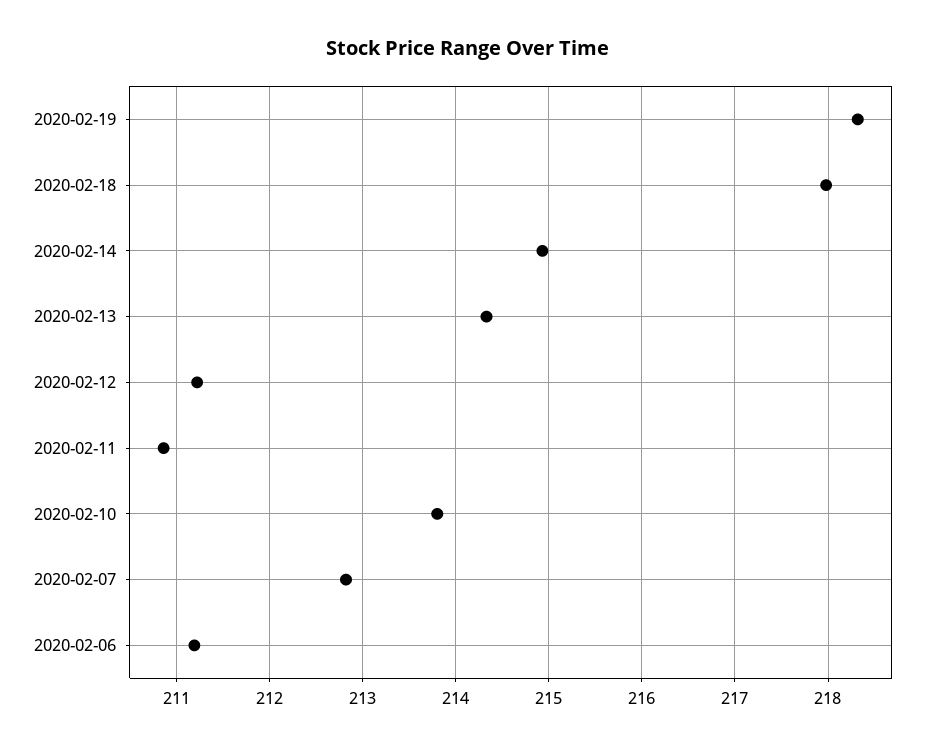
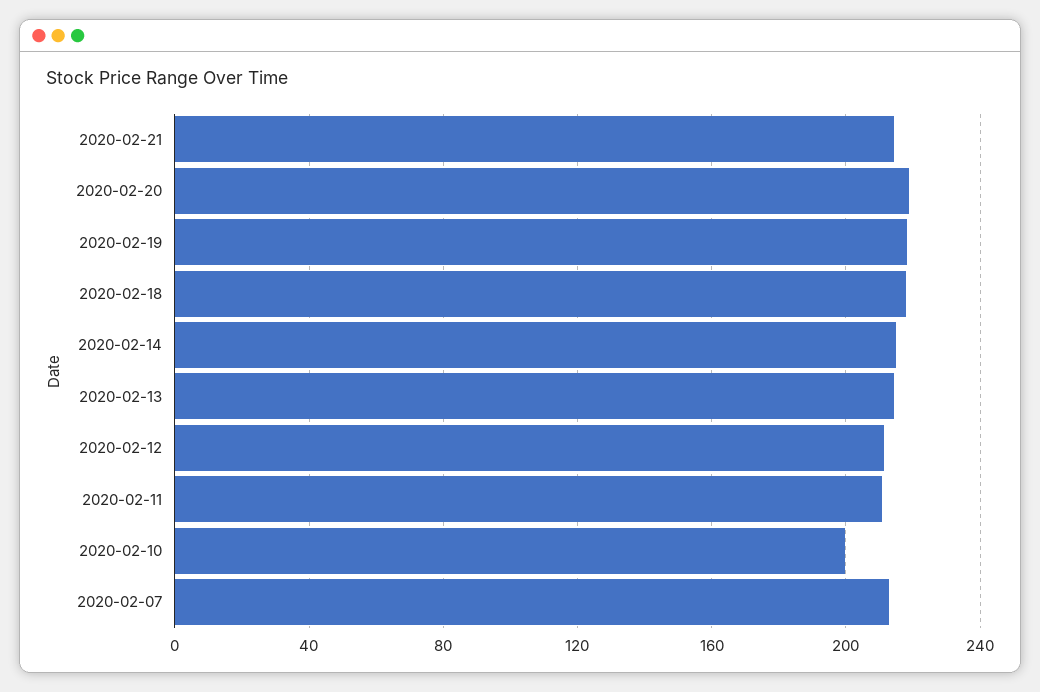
2020-02-10: 213.8 -> 200
2020-02-06: 211.2 -> none
2020-02-21: none -> 215
2020-02-20: none -> 220

